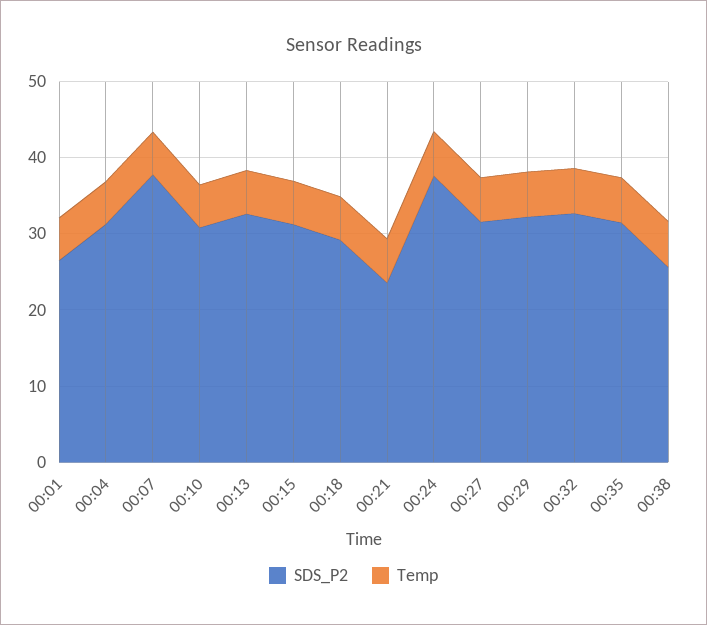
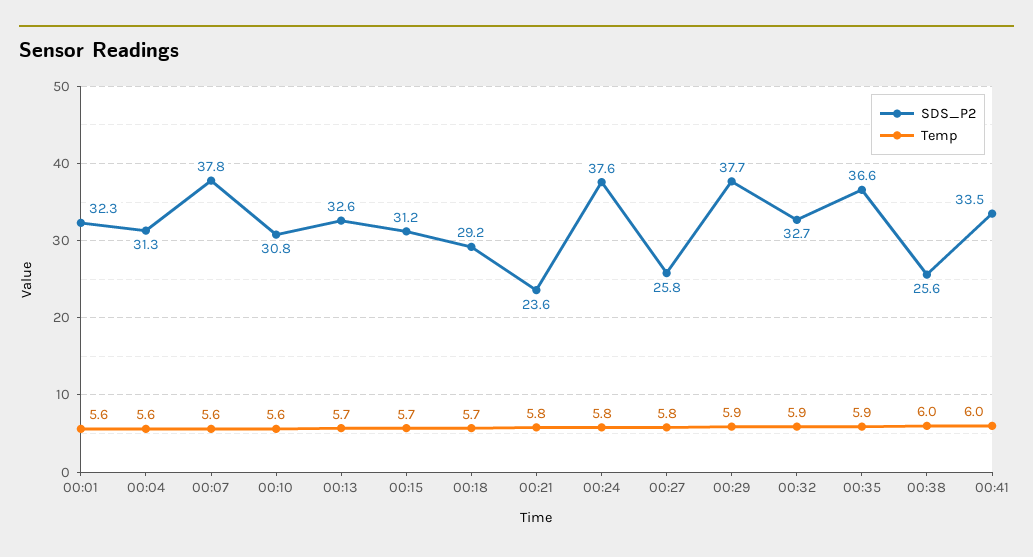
SDS_P2, 00:01: 26 -> 32.3
SDS_P2, 00:27: 32 -> 25.8
SDS_P2, 00:29: 32 -> 37.7
SDS_P2, 00:35: 32 -> 36.6
SDS_P2, 00:41: none -> 33.5
Temp, 00:41: none -> 6

